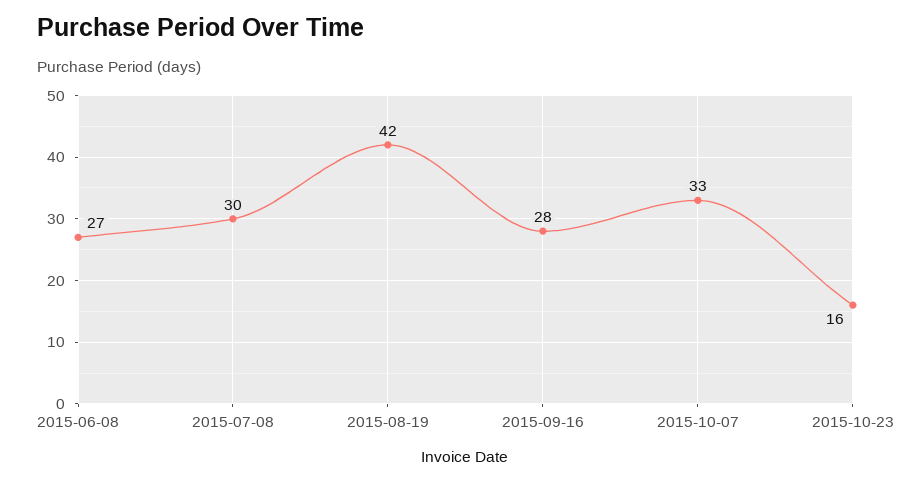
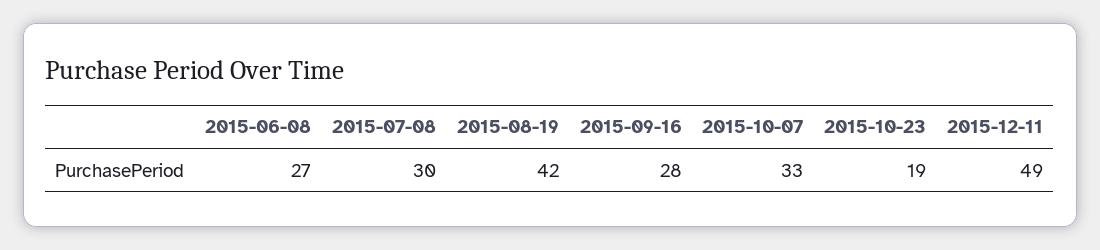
2015-10-23: 16 -> 19
2015-12-11: none -> 49

